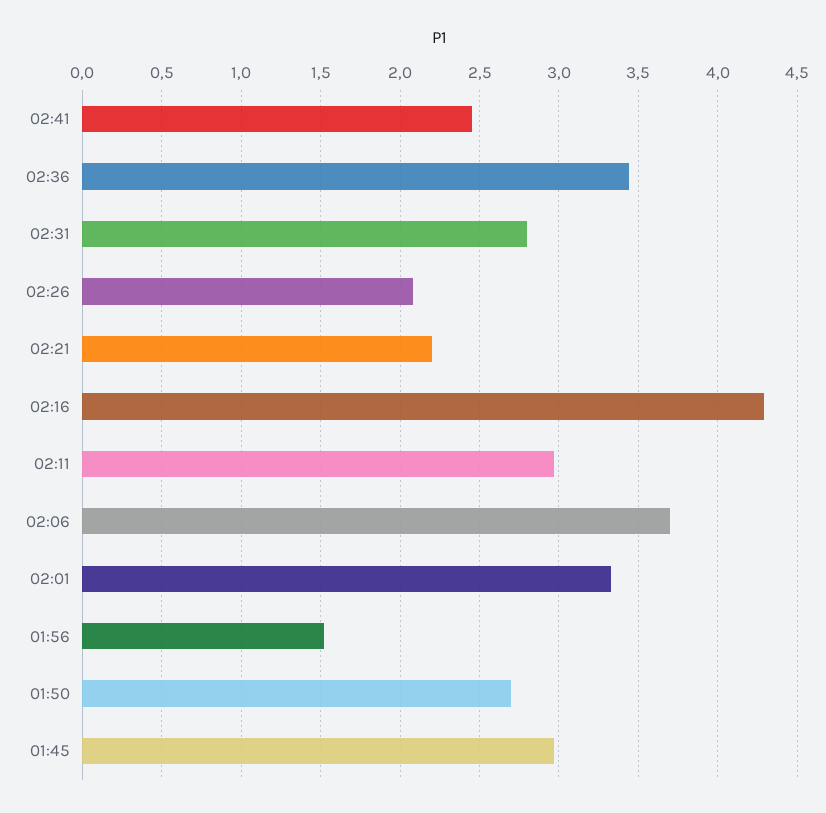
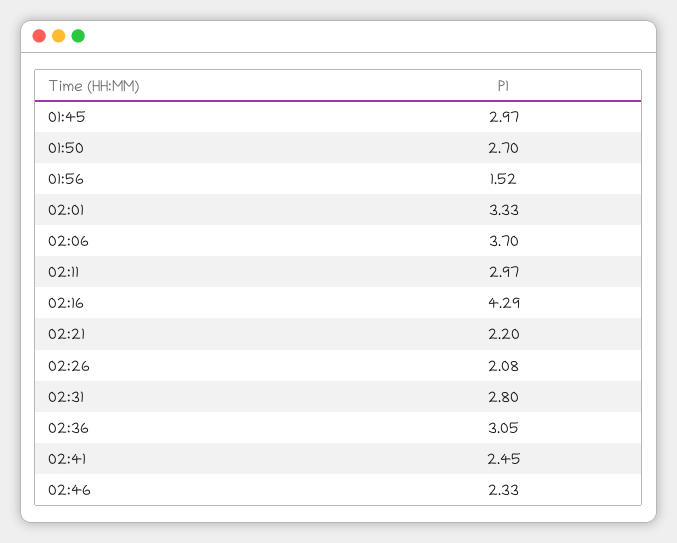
02:36: 3.45 -> 3.05
02:46: none -> 2.33

